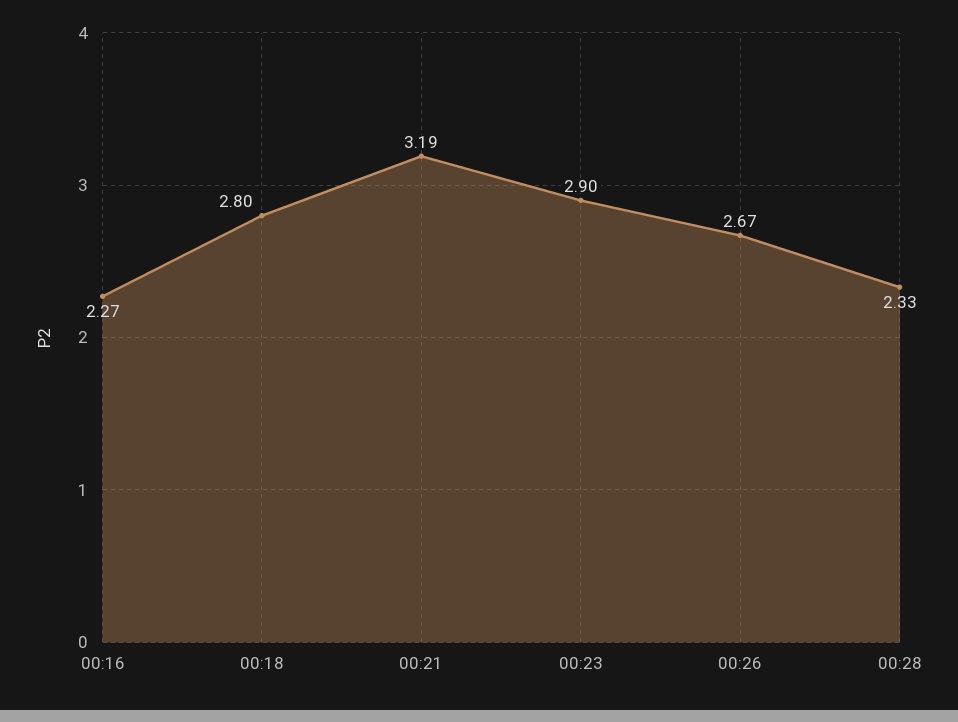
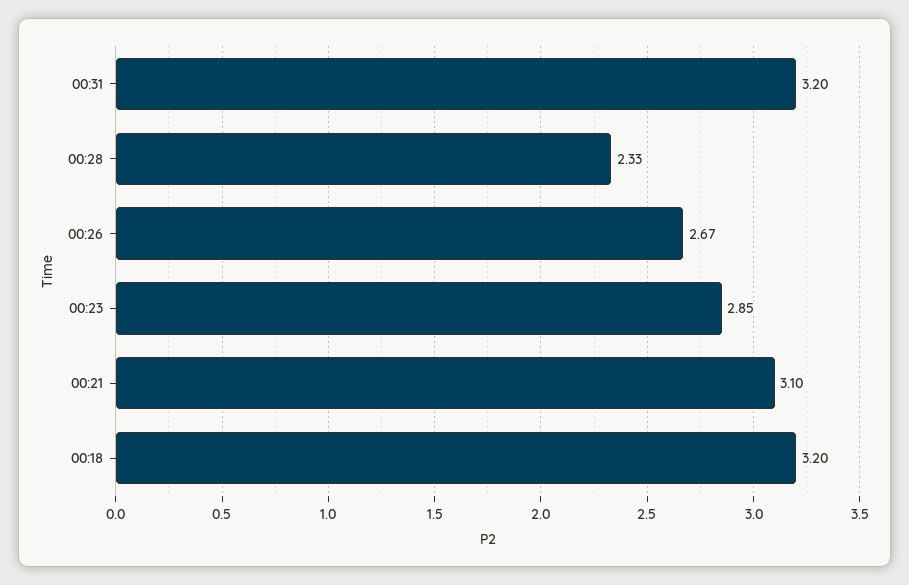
00:16: 2.27 -> none
00:18: 2.8 -> 3.2
00:21: 3.19 -> 3.1
00:23: 2.9 -> 2.85
00:31: none -> 3.2

